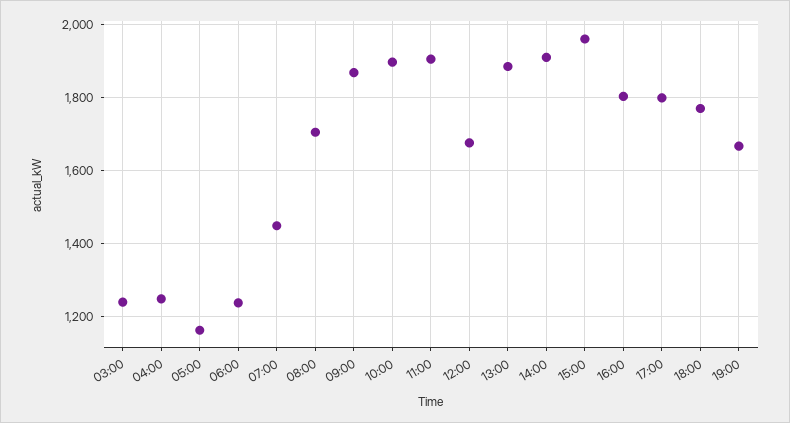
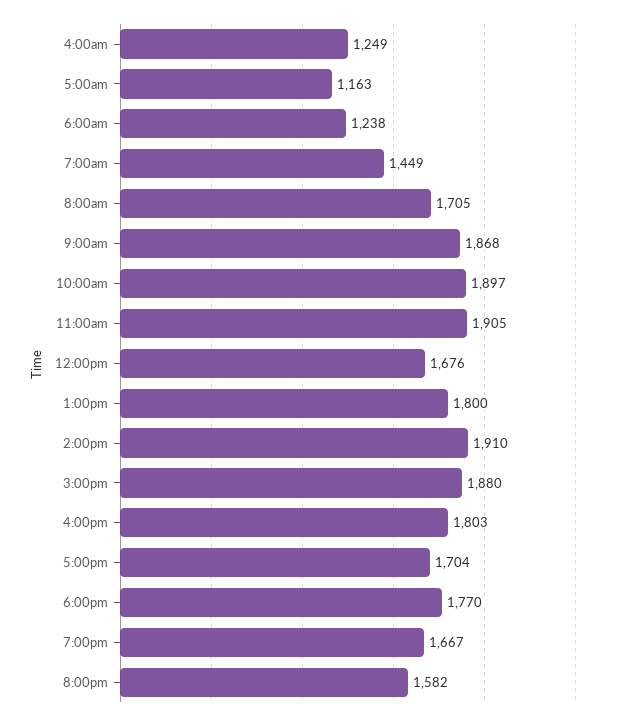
03:00: 1240 -> none
13:00: 1880 -> 1800
15:00: 1960 -> 1880
17:00: 1800 -> 1704
8:00pm: none -> 1582

